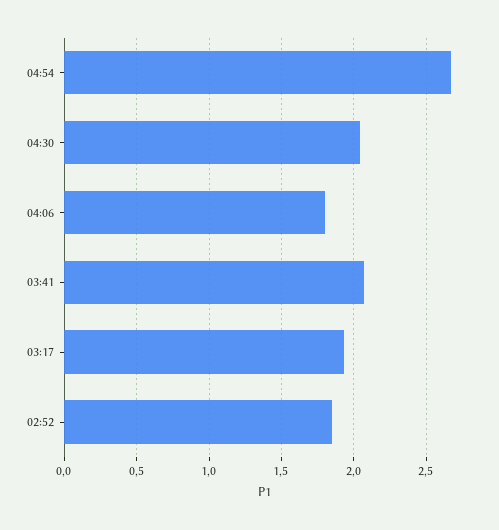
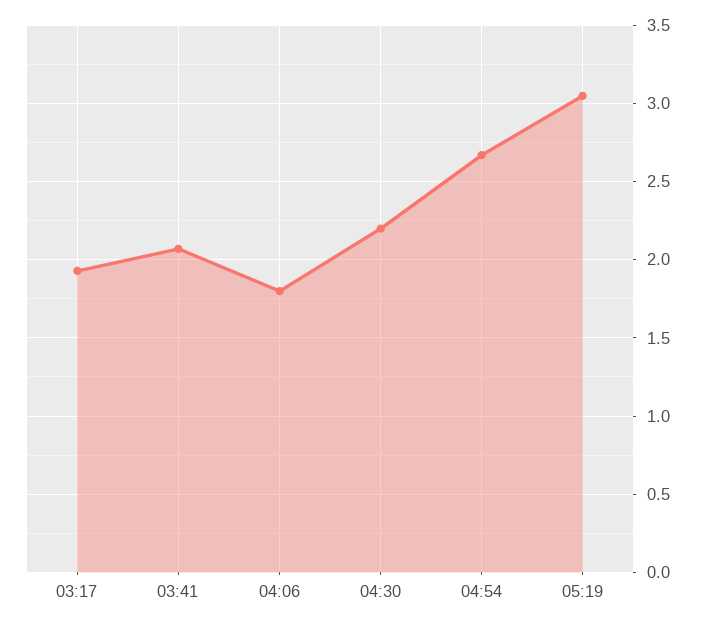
04:30: 2.05 -> 2.2
02:52: 1.85 -> none
05:19: none -> 3.05

